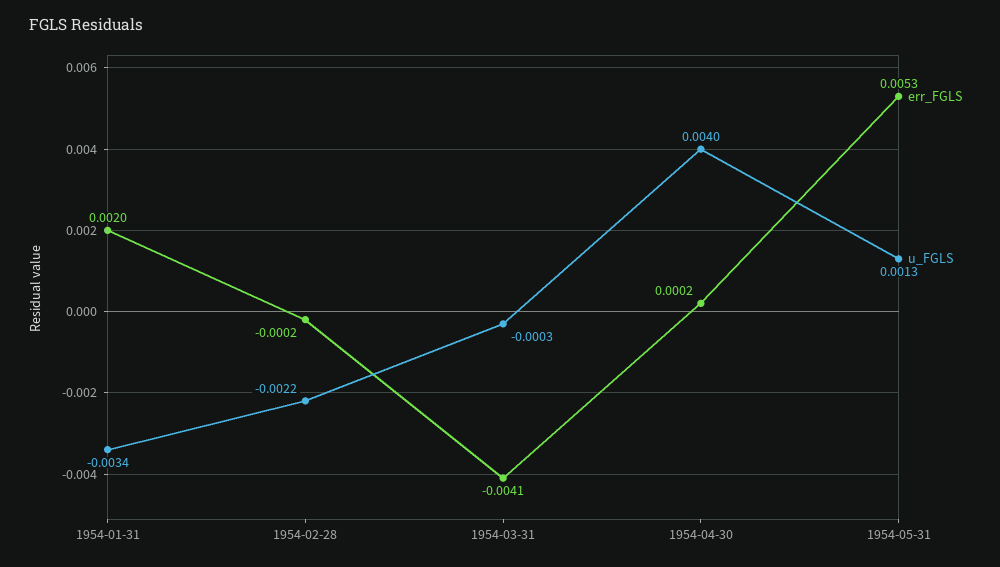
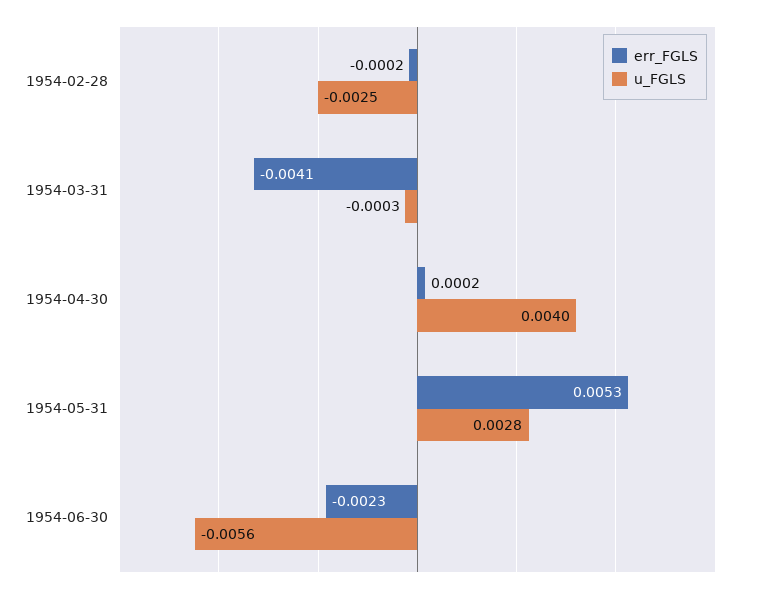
err_FGLS, 1954-01-31: 0.002 -> none
u_FGLS, 1954-01-31: -0.0034 -> none
u_FGLS, 1954-02-28: -0.0022 -> -0.0025
u_FGLS, 1954-05-31: 0.0013 -> 0.0028
err_FGLS, 1954-06-30: none -> -0.0023
u_FGLS, 1954-06-30: none -> -0.0056

